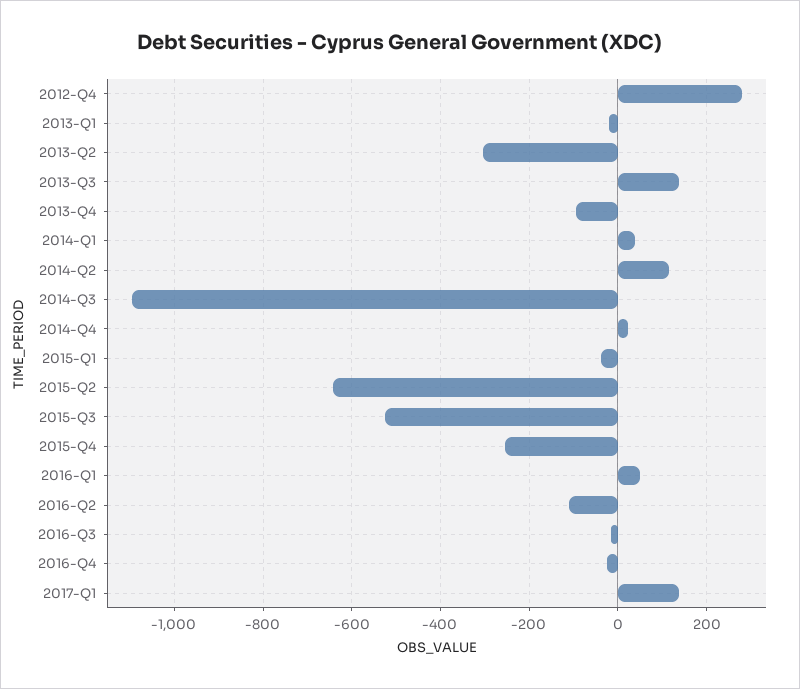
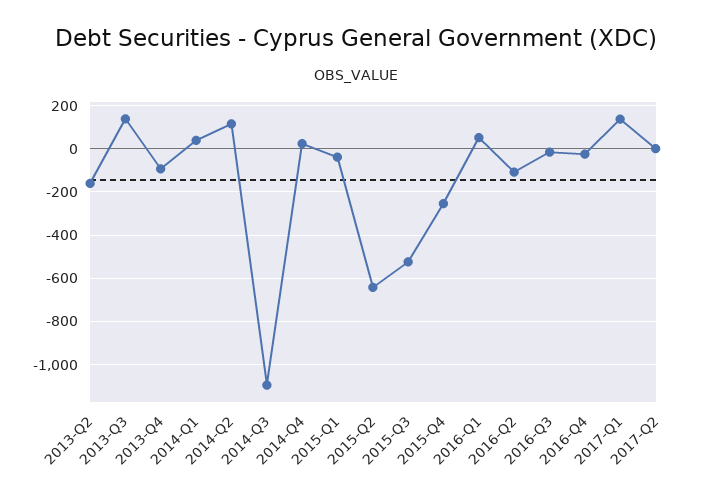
2012-Q4: 280 -> none
2013-Q1: -20 -> none
2013-Q2: -300 -> -150
2017-Q2: none -> 0

